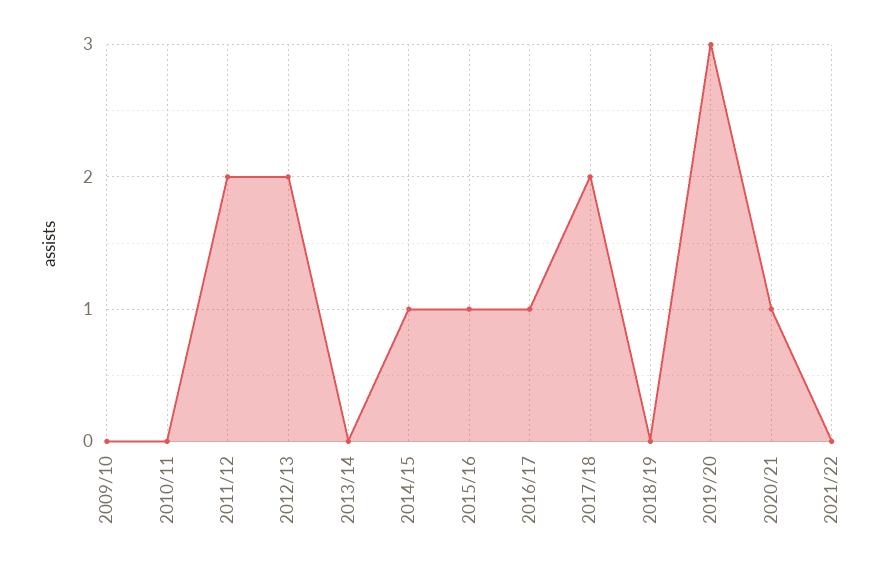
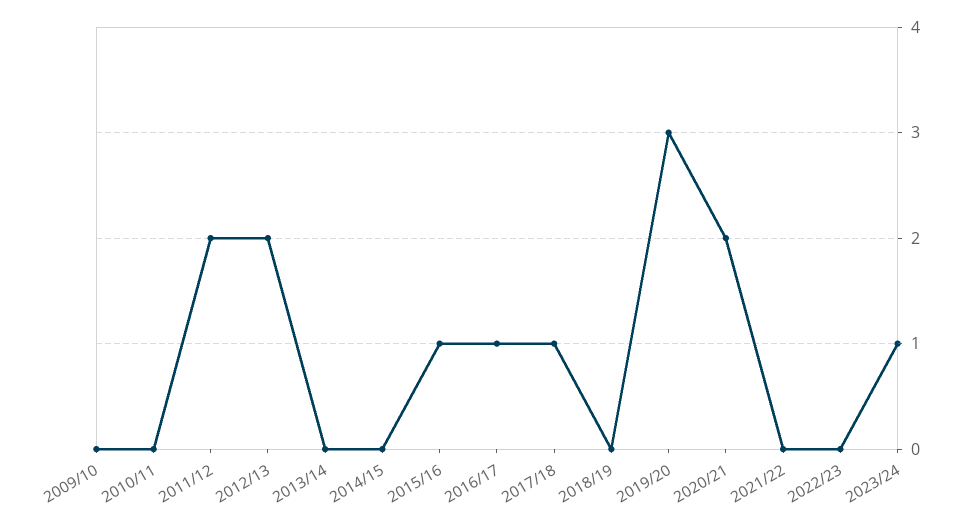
2014/15: 1 -> 0
2017/18: 2 -> 1
2020/21: 1 -> 2
2022/23: none -> 0
2023/24: none -> 1

